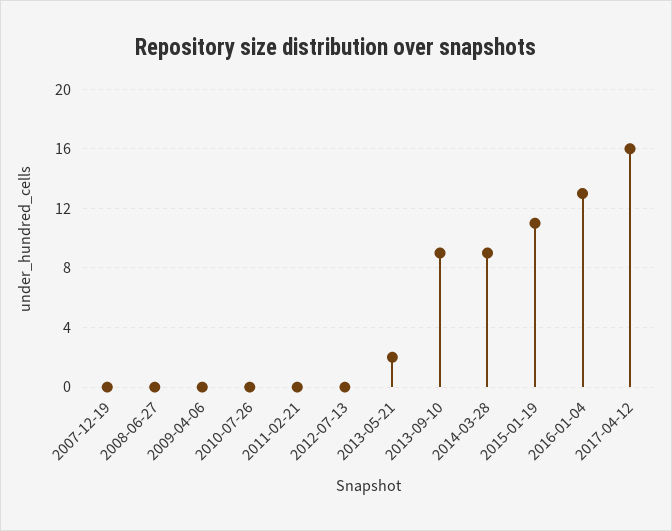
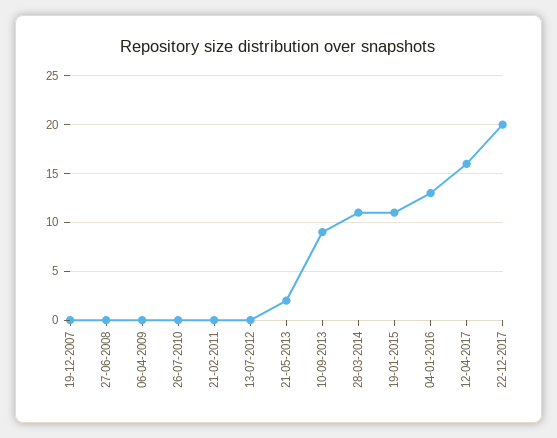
2014-03-28: 9 -> 11
22-12-2017: none -> 20

